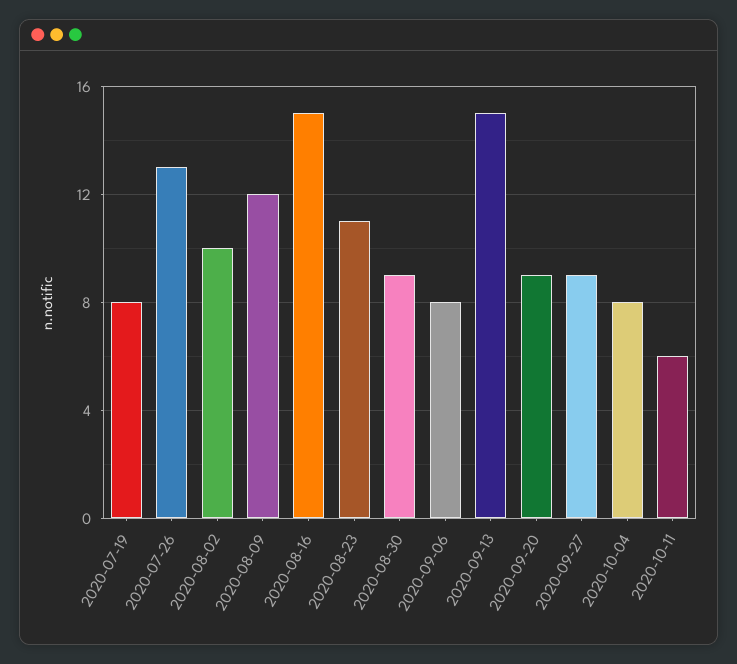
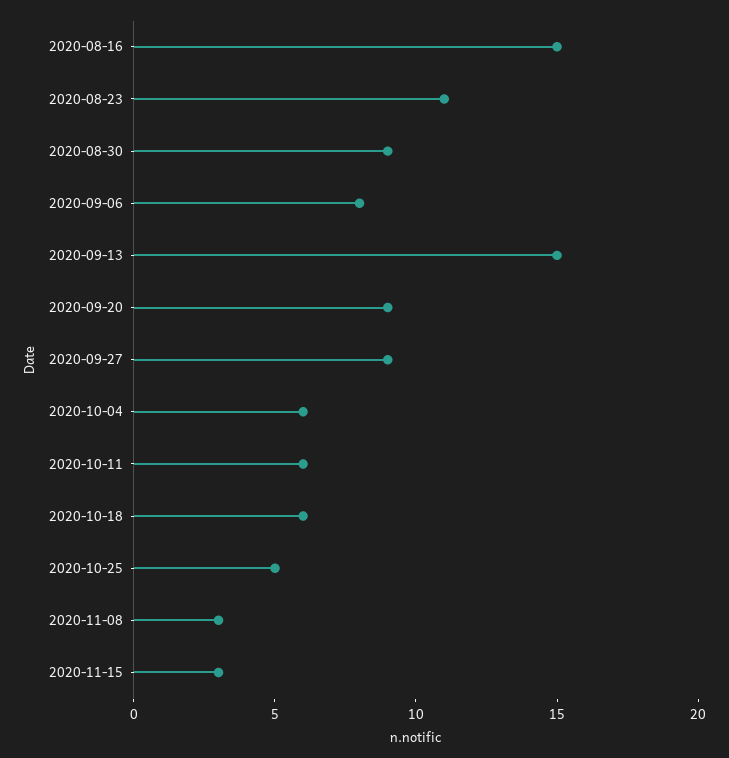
2020-07-19: 8 -> none
2020-07-26: 13 -> none
2020-08-02: 10 -> none
2020-08-09: 12 -> none
2020-10-04: 8 -> 6
2020-10-18: none -> 6
2020-10-25: none -> 5
2020-11-08: none -> 3
2020-11-15: none -> 3

